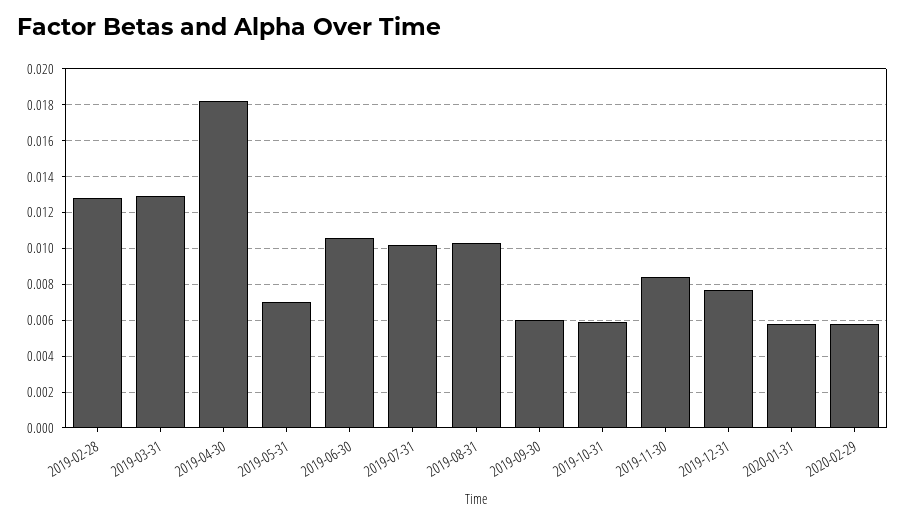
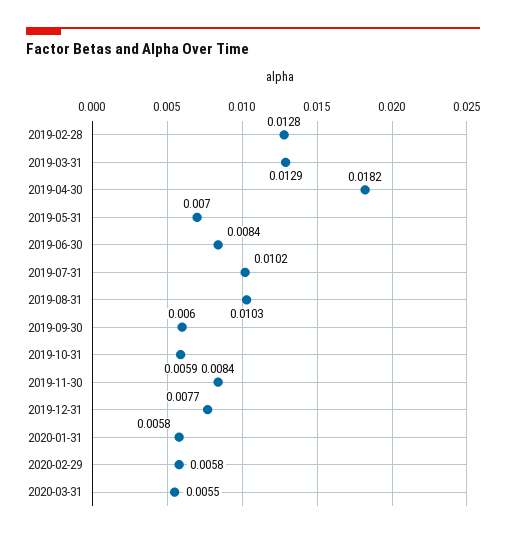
2019-06-30: 0.0105 -> 0.0084
2020-03-31: none -> 0.0055

